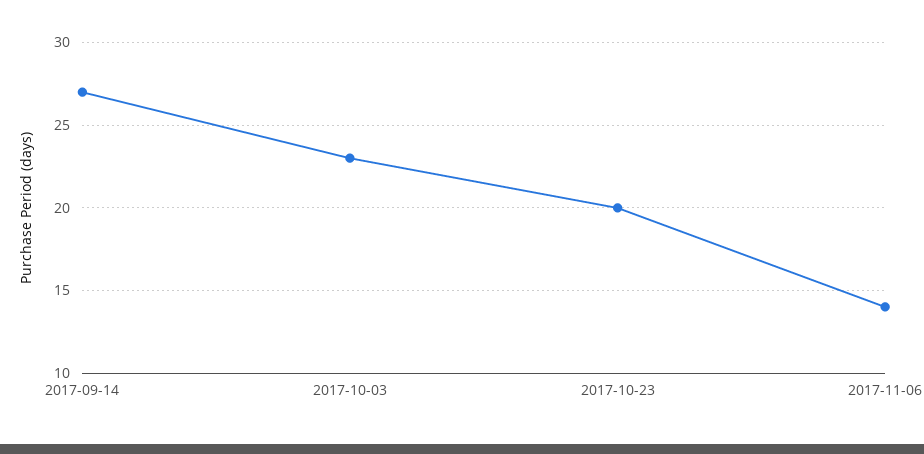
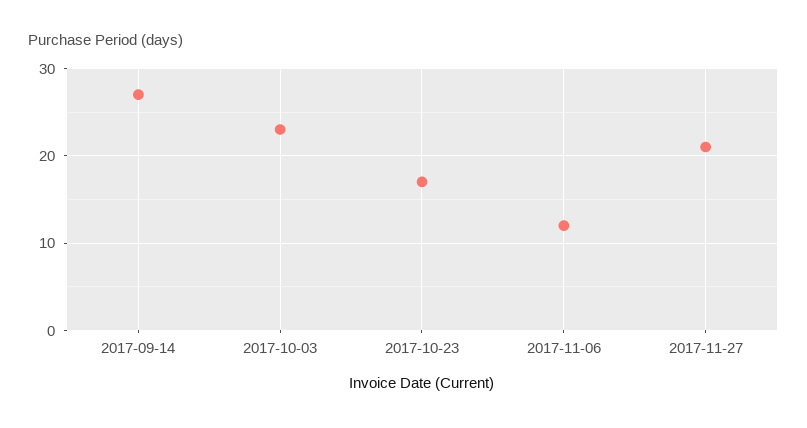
2017-10-23: 20 -> 17
2017-11-06: 14 -> 12
2017-11-27: none -> 21

